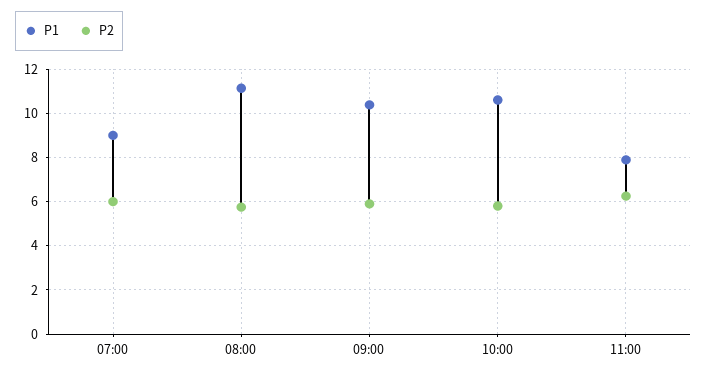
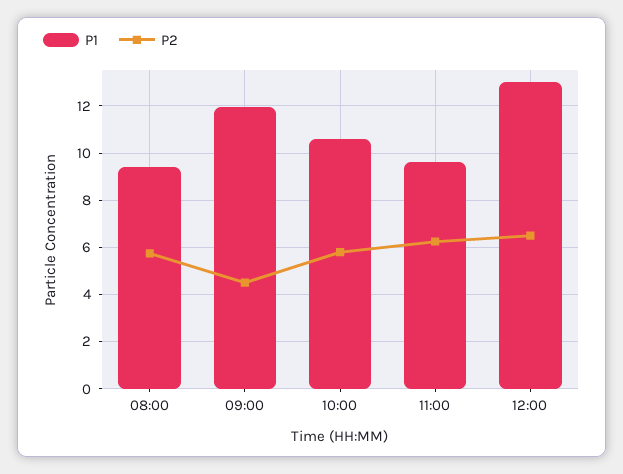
P1, 07:00: 9 -> none
P2, 07:00: 6 -> none
P1, 08:00: 11 -> 9.5
P1, 09:00: 10.5 -> 12
P2, 09:00: 6 -> 4.5
P1, 11:00: 8 -> 9.5
P1, 12:00: none -> 13
P2, 12:00: none -> 6.5

